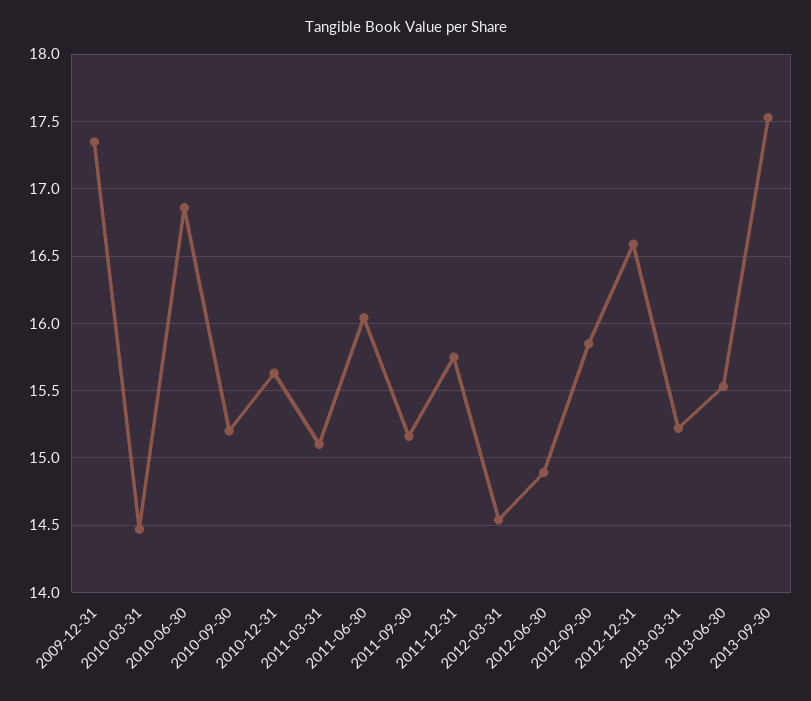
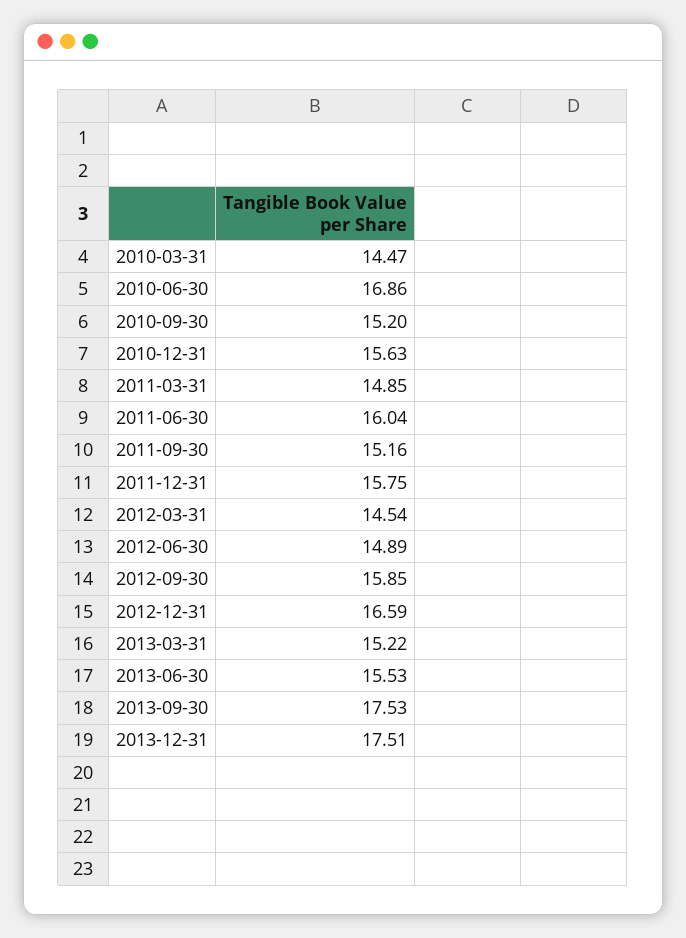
2009-12-31: 17.35 -> none
2011-03-31: 15.1 -> 14.85
2013-12-31: none -> 17.51

